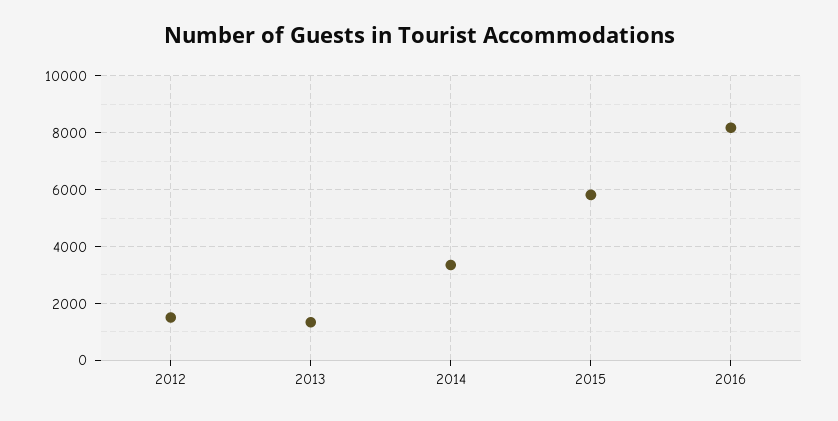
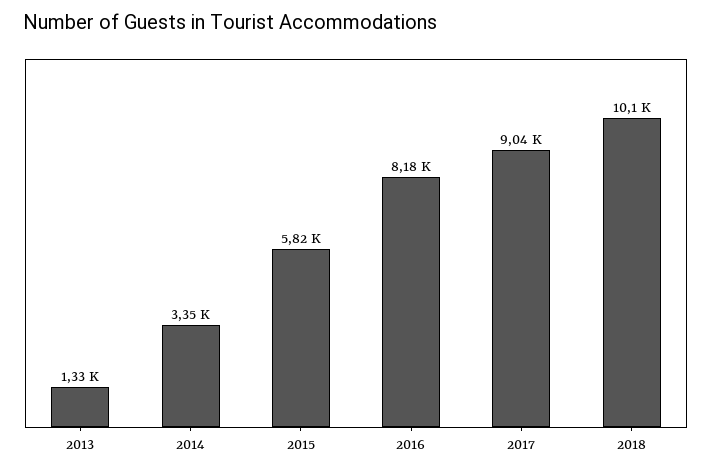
2012: 1500 -> none
2017: none -> 9040
2018: none -> 10100

